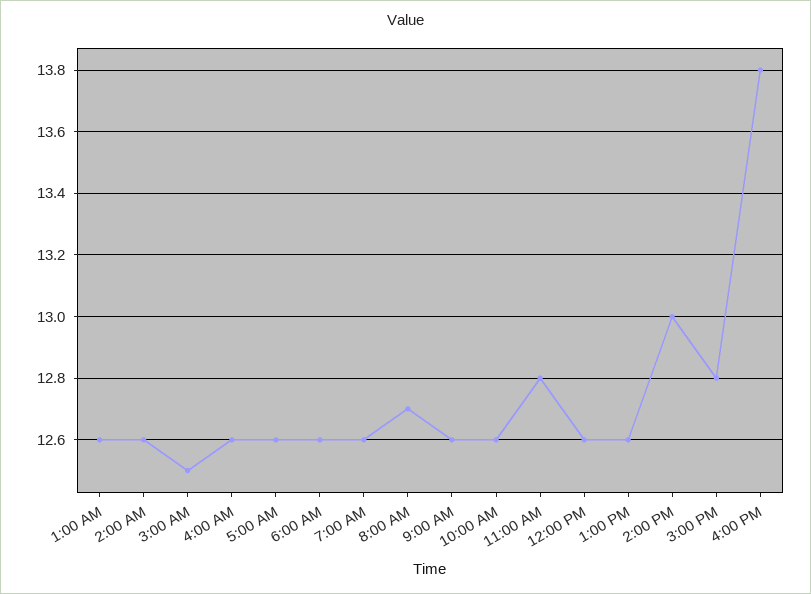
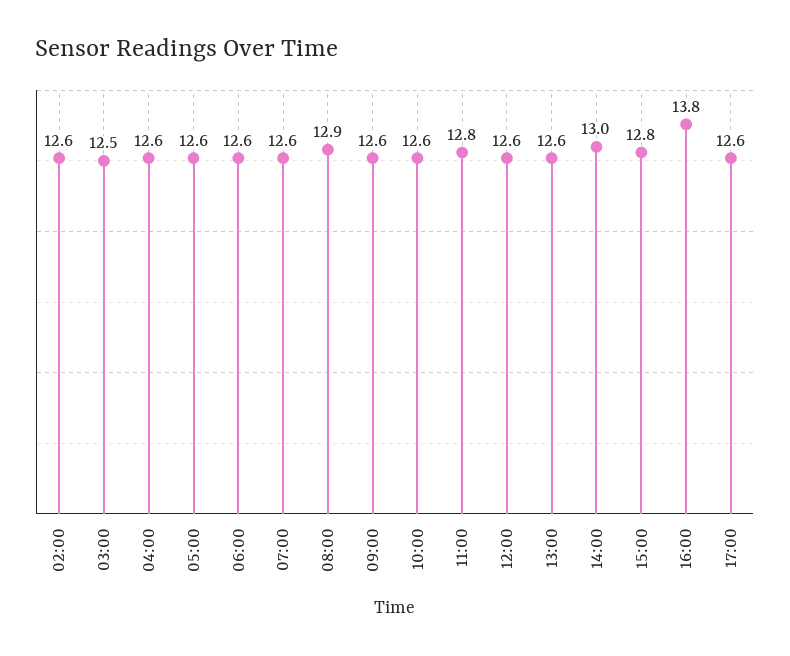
1:00 AM: 12.6 -> none
8:00 AM: 12.7 -> 12.9
17:00: none -> 12.6

